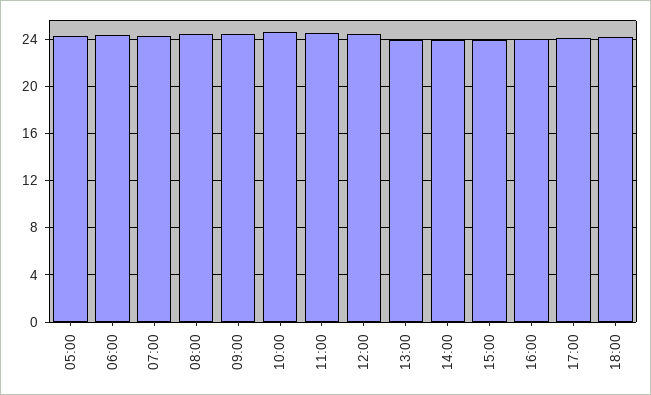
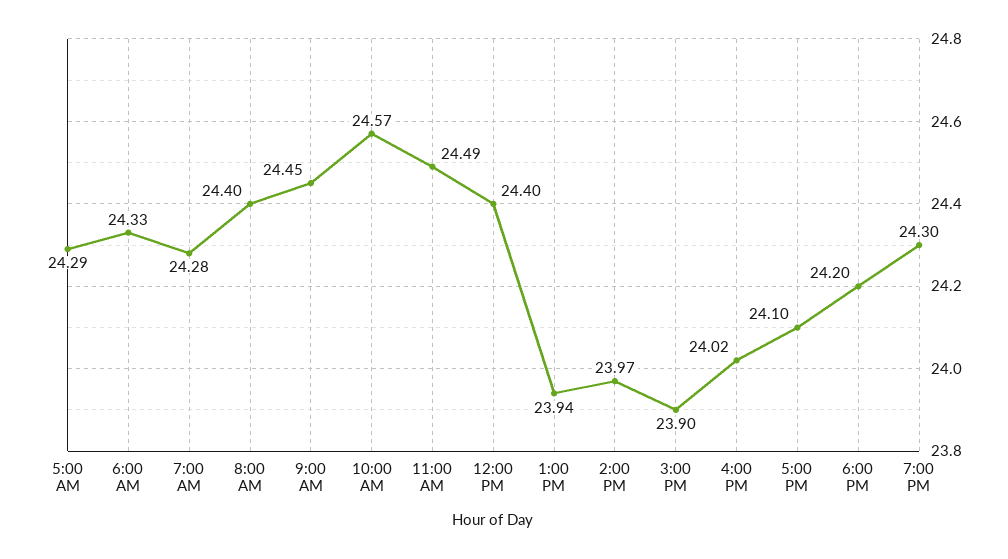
7:00 PM: none -> 24.3

